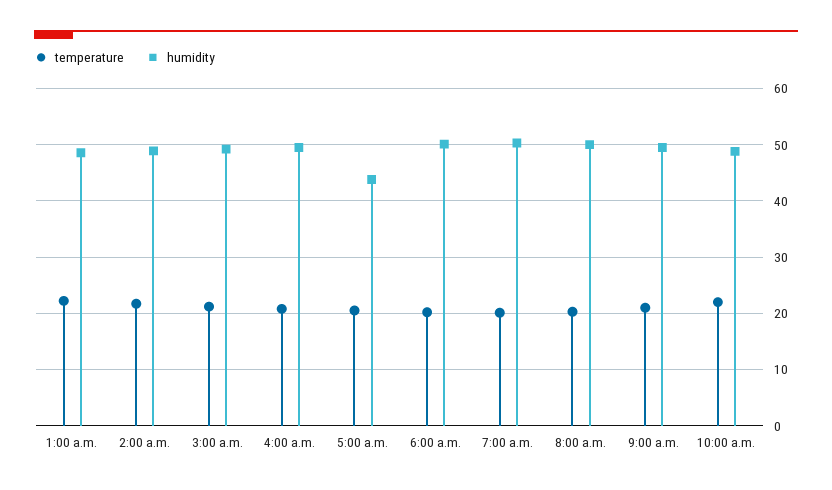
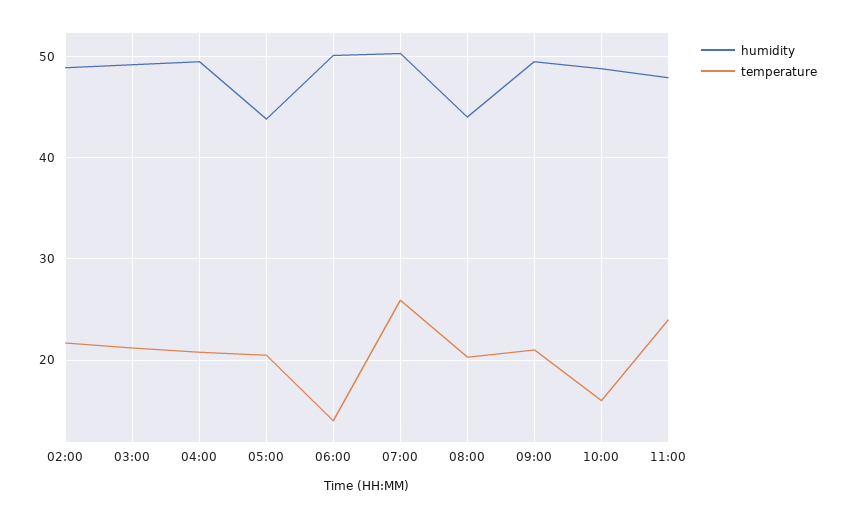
temperature, 1:00 a.m.: 22 -> none
humidity, 1:00 a.m.: 48 -> none
temperature, 6:00 a.m.: 20 -> 14
temperature, 7:00 a.m.: 20 -> 26
humidity, 8:00 a.m.: 50 -> 44
temperature, 10:00 a.m.: 22 -> 16
humidity, 11:00: none -> 48
temperature, 11:00: none -> 24

